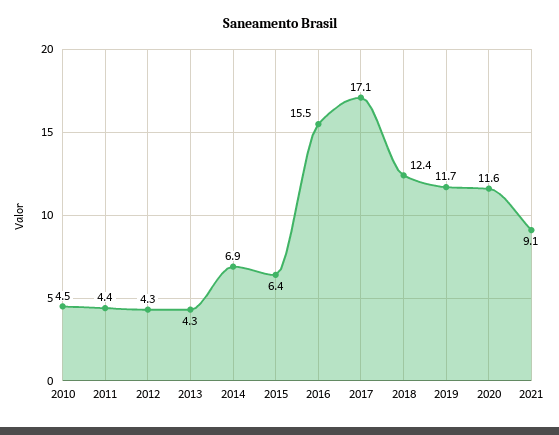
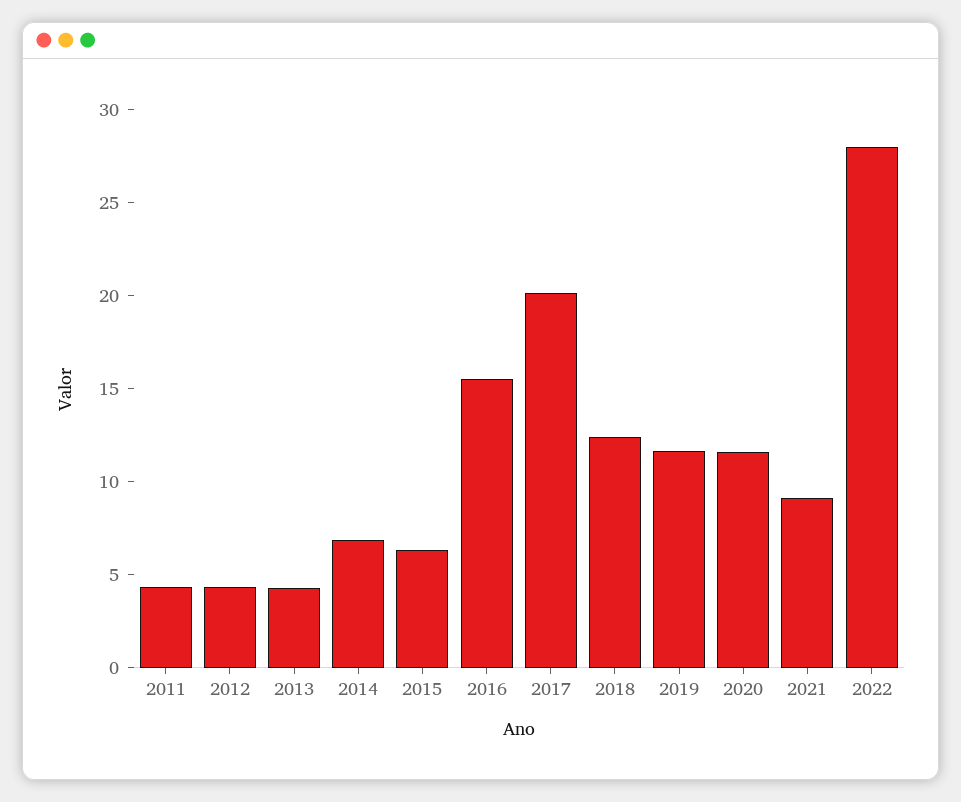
2010: 4.5 -> none
2017: 17.1 -> 20
2022: none -> 28

